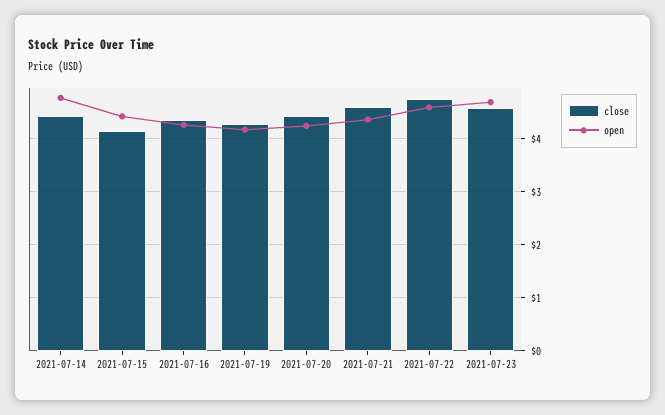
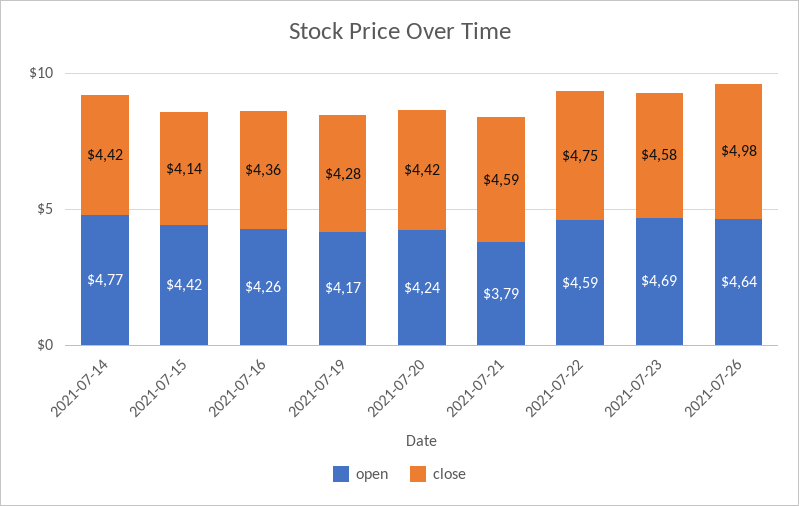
open, 2021-07-21: 4.4 -> 3.79
open, 2021-07-26: none -> 4.64
close, 2021-07-26: none -> 4.98

